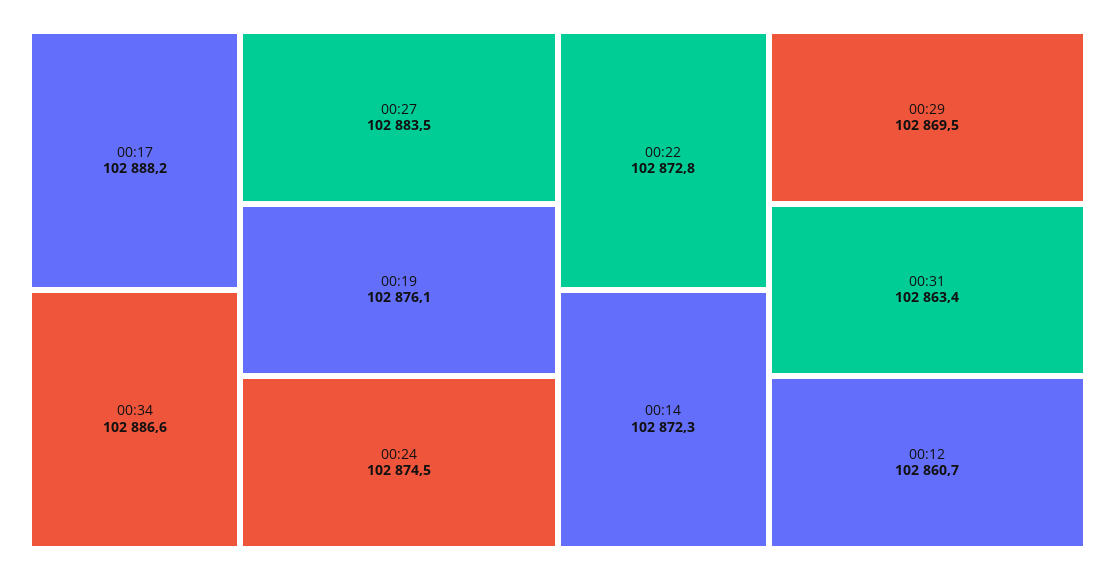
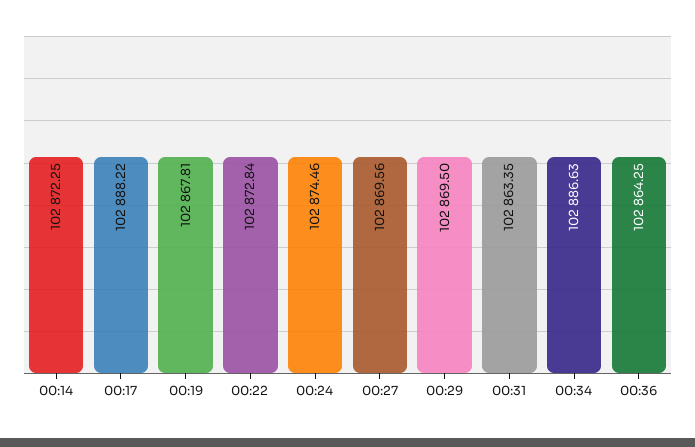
00:27: 102883.5 -> 102869.56
00:19: 102876.1 -> 102867.81
00:12: 102860.7 -> none
00:36: none -> 102864.25

